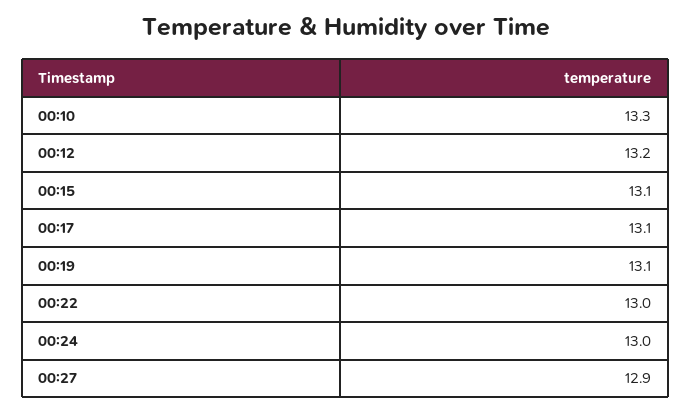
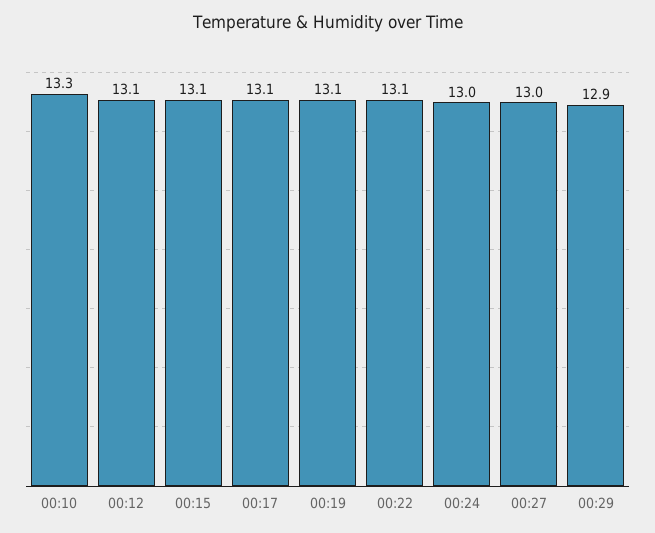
00:12: 13.2 -> 13.1
00:22: 13 -> 13.1
00:27: 12.9 -> 13
00:29: none -> 12.9

